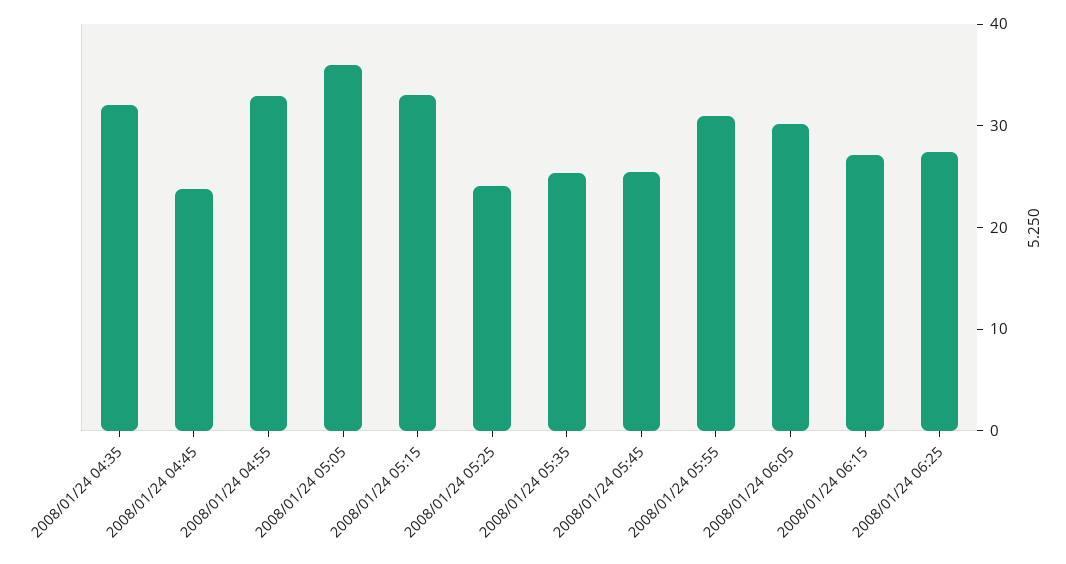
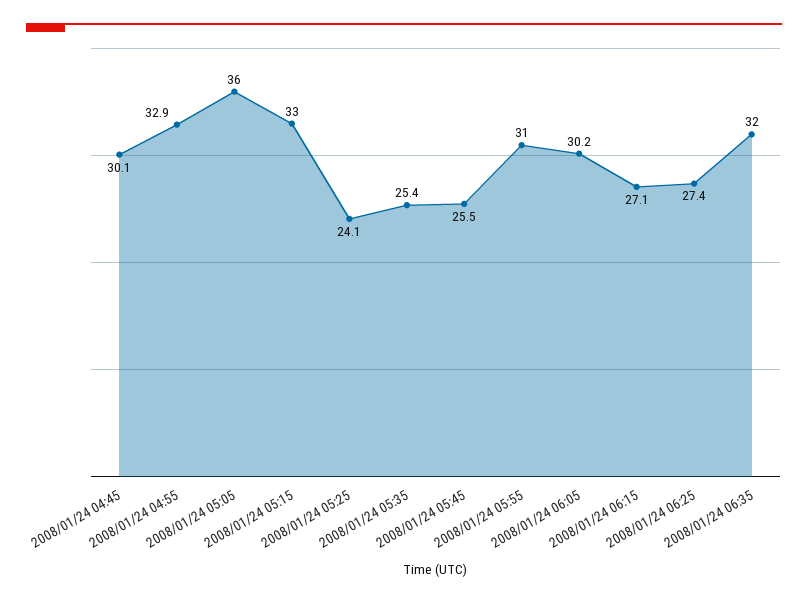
2008/01/24 04:35: 32 -> none
2008/01/24 04:45: 24 -> 30.1
2008/01/24 06:35: none -> 32

